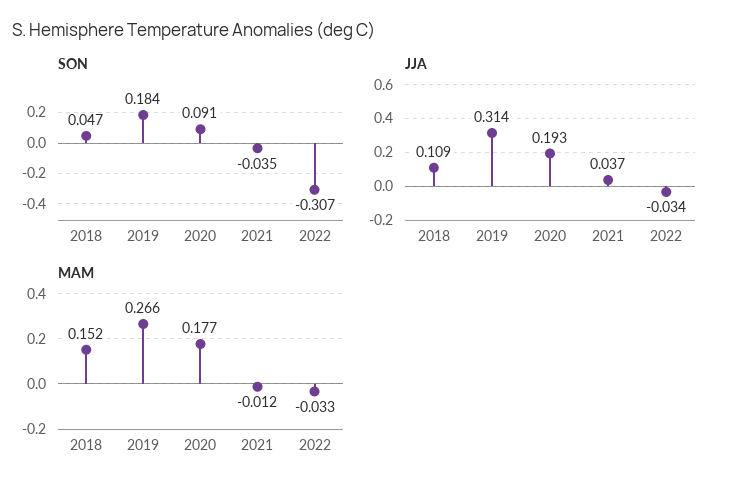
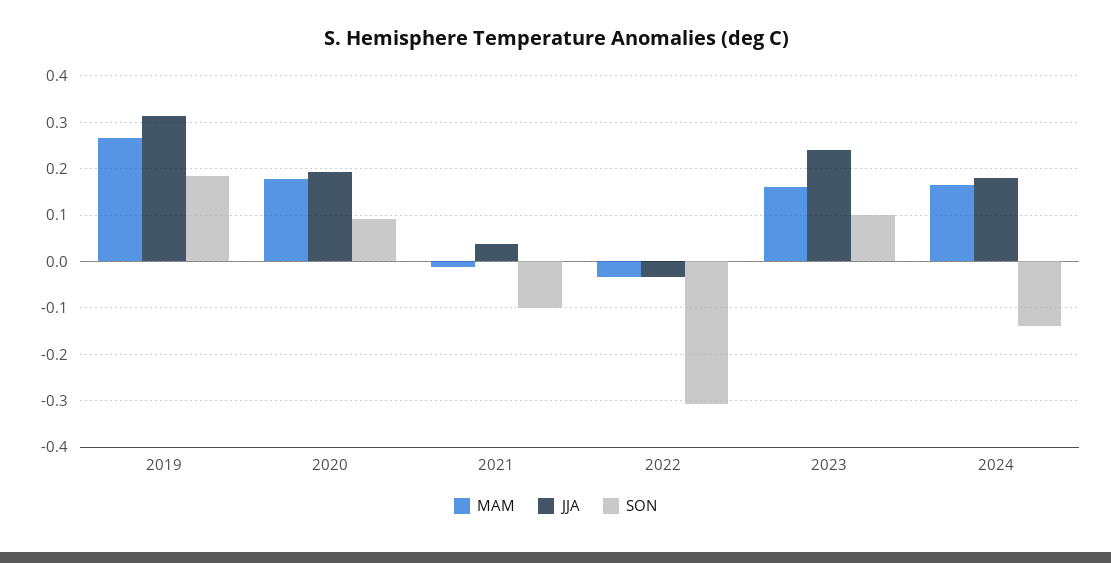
SON, 2018: 0.047 -> none
SON, 2021: -0.035 -> -0.1
JJA, 2018: 0.109 -> none
MAM, 2018: 0.152 -> none
MAM, 2023: none -> 0.16
JJA, 2023: none -> 0.24
SON, 2023: none -> 0.1
MAM, 2024: none -> 0.16
JJA, 2024: none -> 0.18
SON, 2024: none -> -0.14

